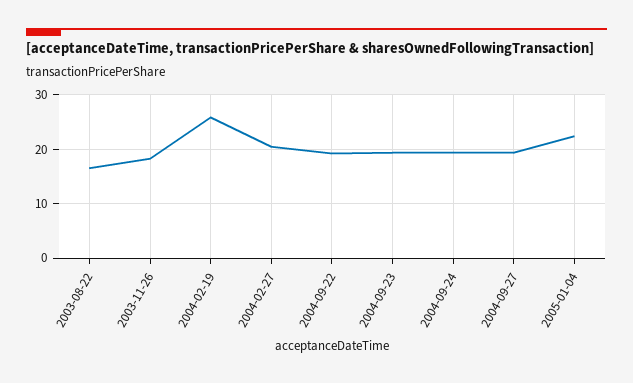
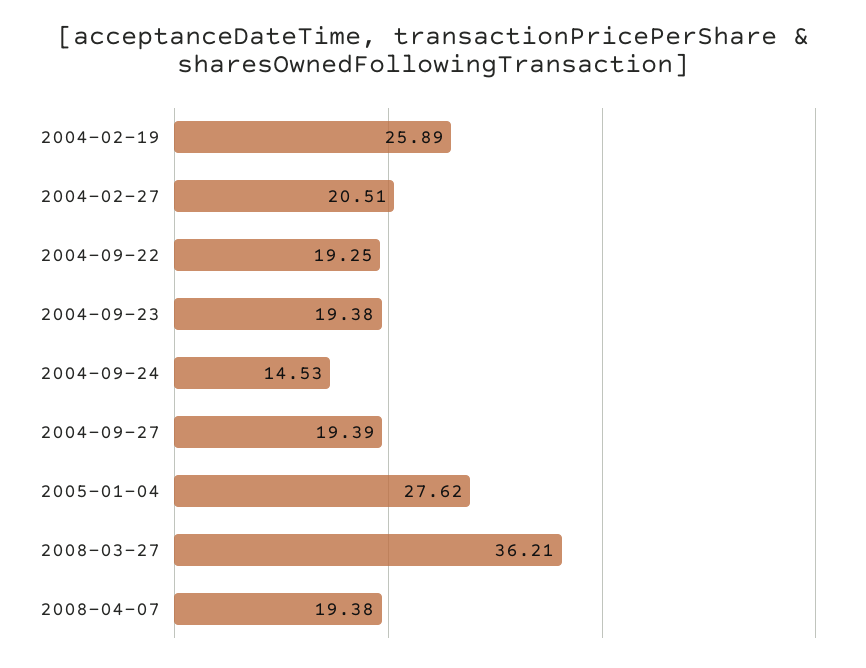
2003-08-22: 16 -> none
2003-11-26: 18 -> none
2004-09-24: 20 -> 14.53
2005-01-04: 22 -> 27.62
2008-03-27: none -> 36.21
2008-04-07: none -> 19.38

